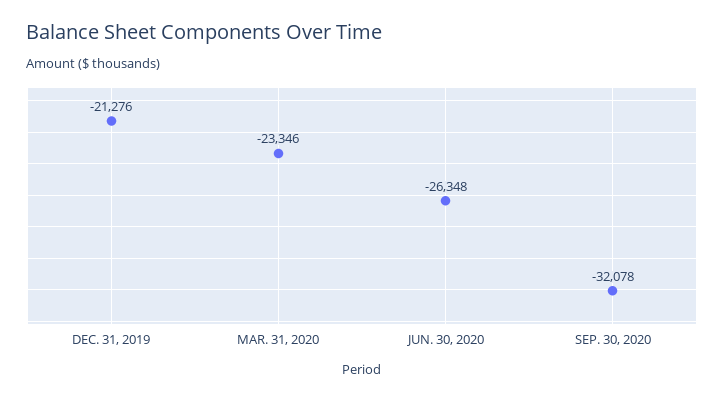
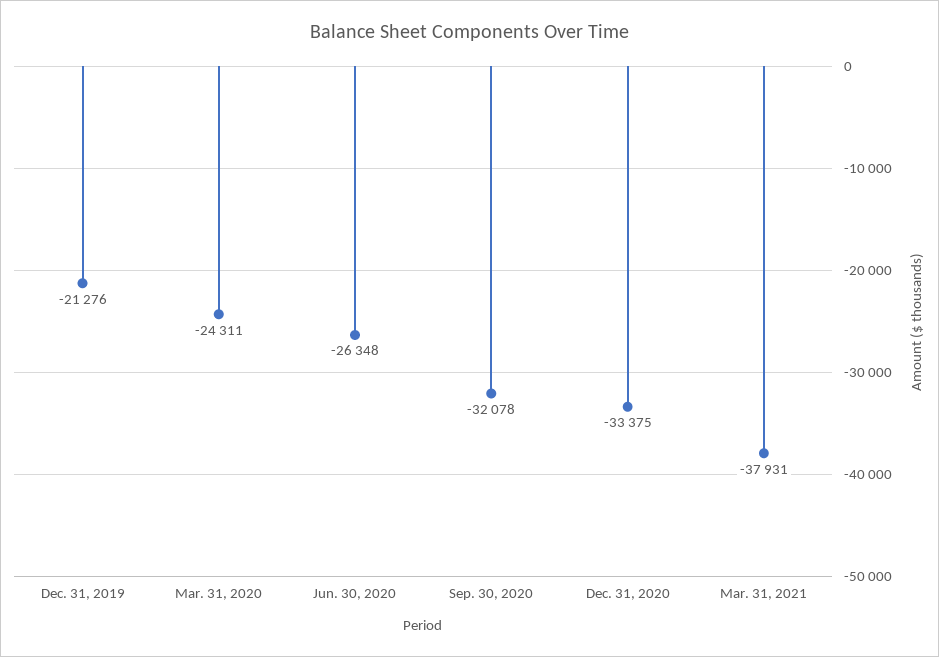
MAR. 31, 2020: -23346 -> -24311
Dec. 31, 2020: none -> -33375
Mar. 31, 2021: none -> -37931

